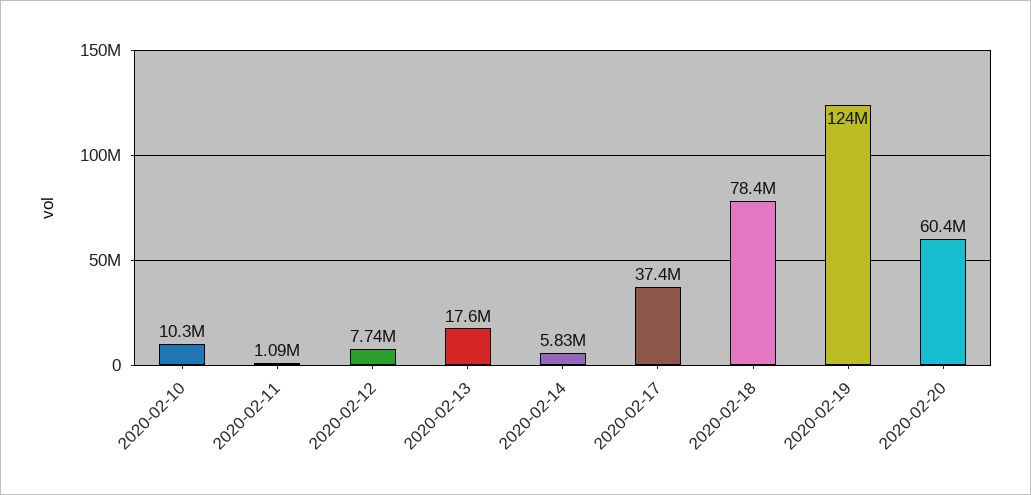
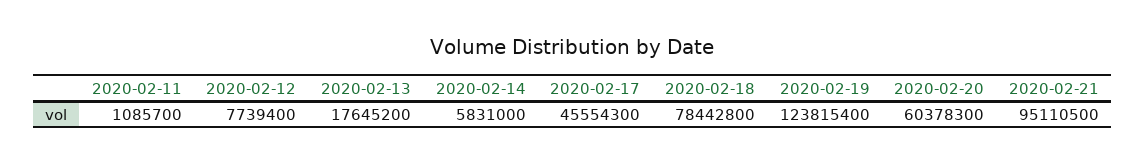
2020-02-10: 10300000 -> none
2020-02-17: 37400000 -> 45554300
2020-02-21: none -> 95110500

